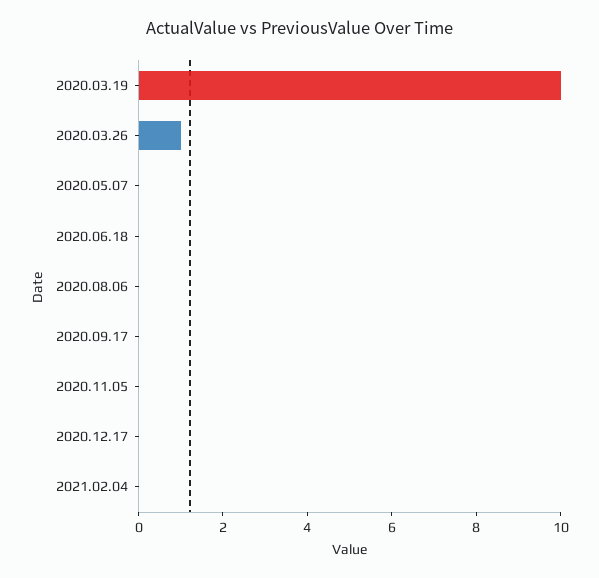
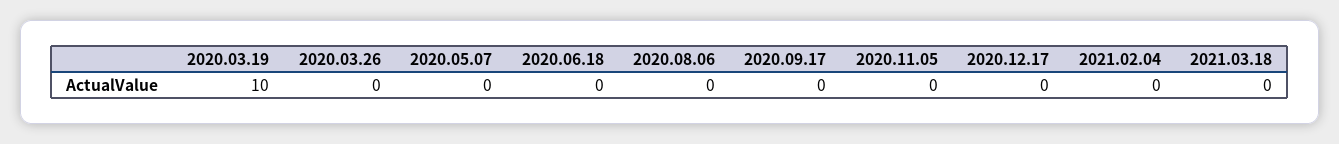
2020.03.26: 1 -> 0
2021.03.18: none -> 0

